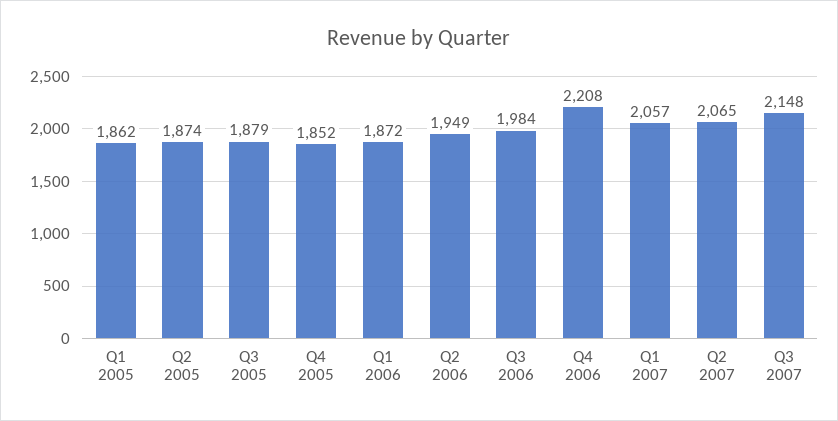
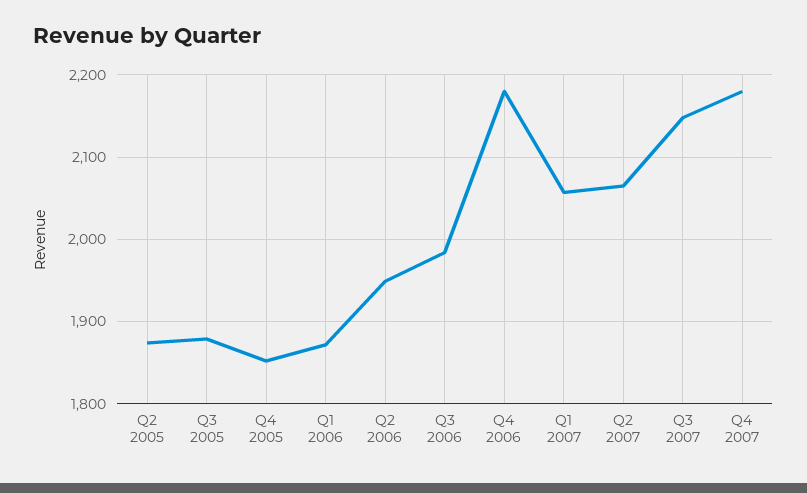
Q1 2005: 1862 -> none
Q4 2006: 2208 -> 2180
Q4 2007: none -> 2180

